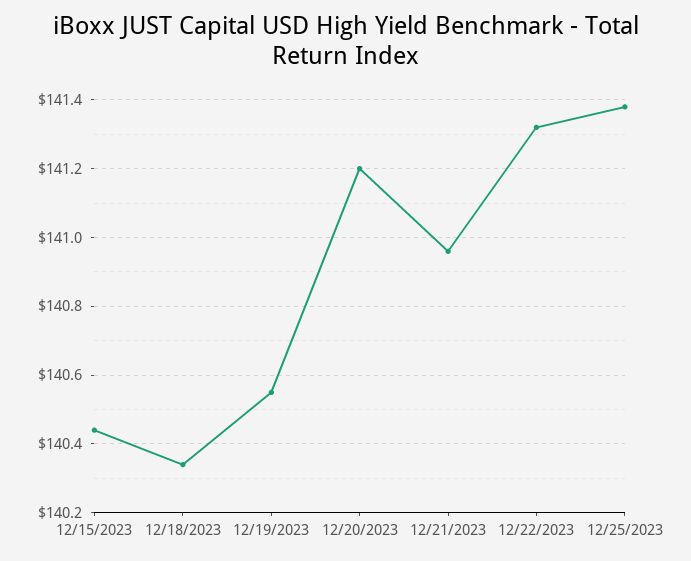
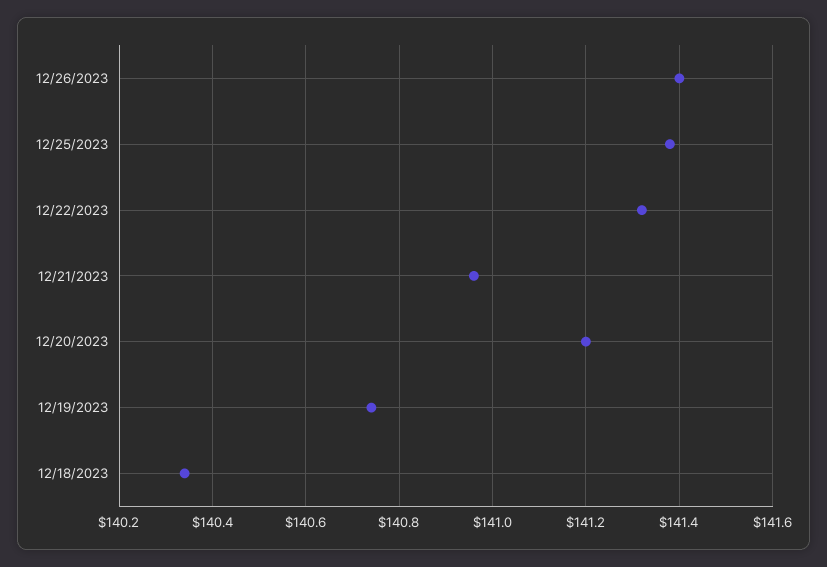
12/15/2023: 140.45 -> none
12/19/2023: 140.55 -> 140.75
12/26/2023: none -> 141.4

